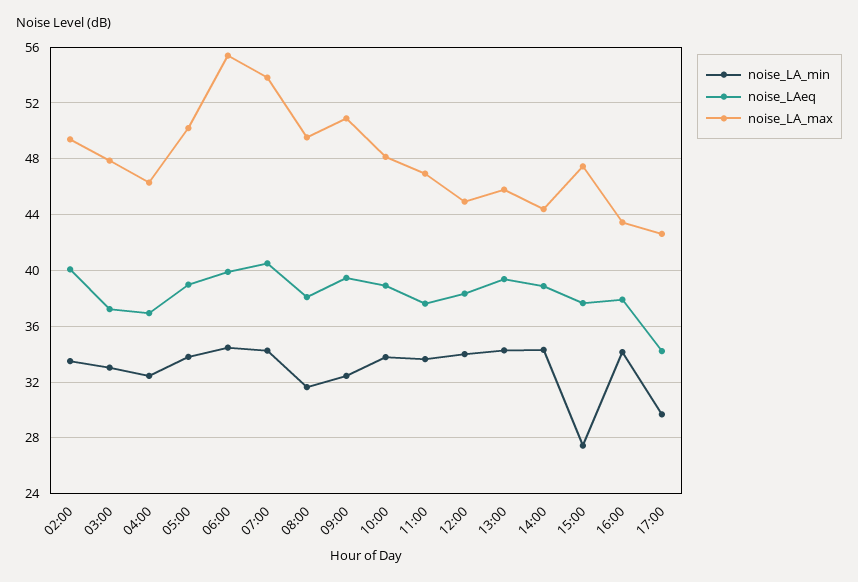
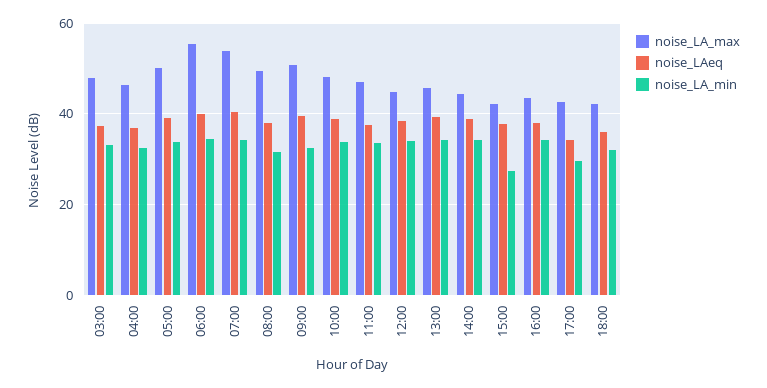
noise_LA_min, 02:00: 33.5 -> none
noise_LAeq, 02:00: 40 -> none
noise_LA_max, 02:00: 49.5 -> none
noise_LA_max, 15:00: 47.5 -> 42
noise_LA_max, 18:00: none -> 42
noise_LAeq, 18:00: none -> 36
noise_LA_min, 18:00: none -> 32

